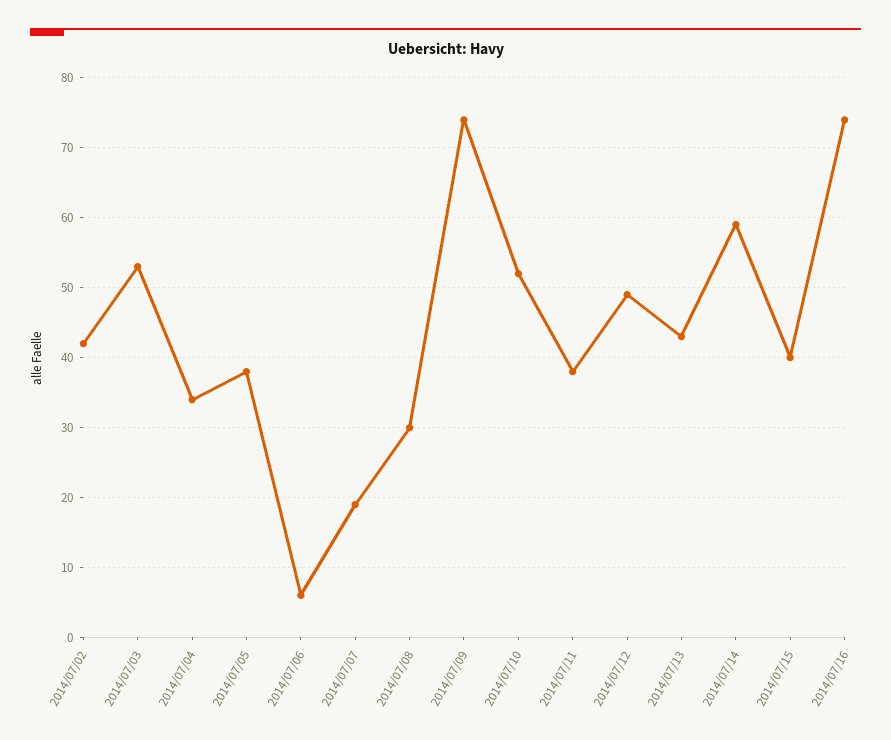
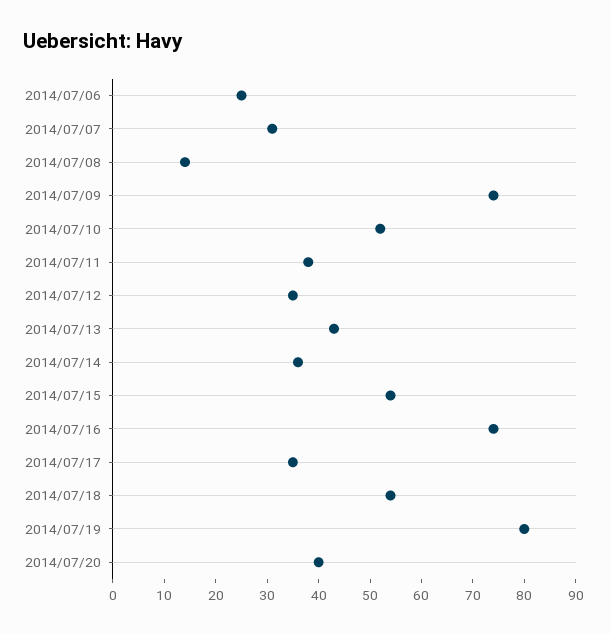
2014/07/02: 42 -> none
2014/07/03: 53 -> none
2014/07/04: 34 -> none
2014/07/05: 38 -> none
2014/07/06: 6 -> 25
2014/07/07: 19 -> 30
2014/07/08: 30 -> 15
2014/07/12: 49 -> 35
2014/07/14: 59 -> 35
2014/07/15: 40 -> 55
2014/07/17: none -> 35
2014/07/18: none -> 55
2014/07/19: none -> 80
2014/07/20: none -> 40

